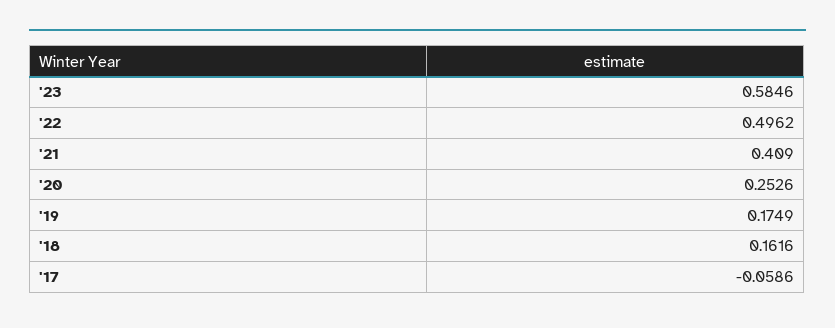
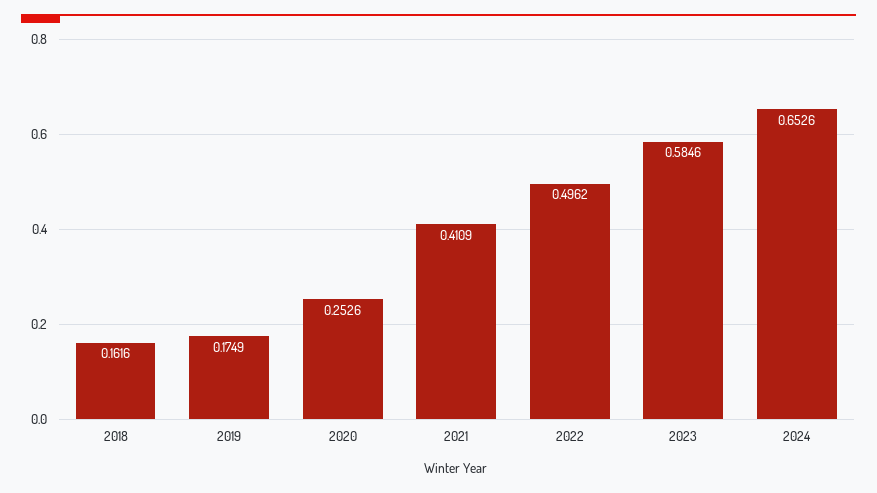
'21: 0.409 -> 0.4109
'17: -0.0586 -> none
2024: none -> 0.6526

